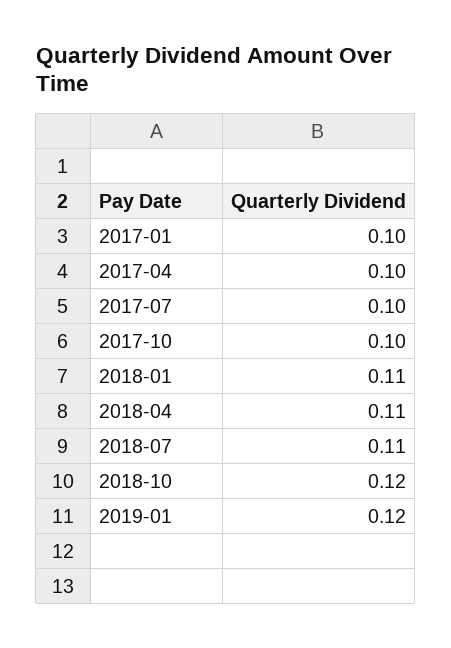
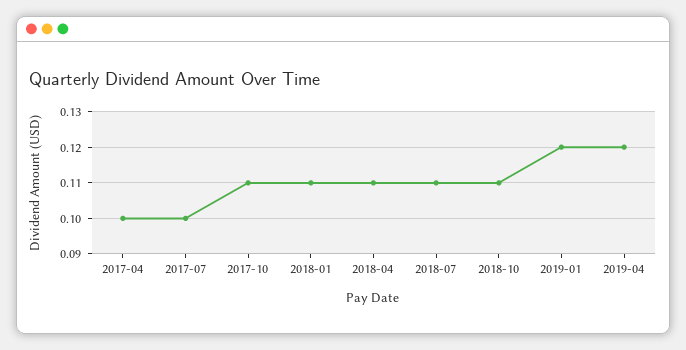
2017-01: 0.1 -> none
2017-10: 0.1 -> 0.11
2018-10: 0.12 -> 0.11
2019-04: none -> 0.12

